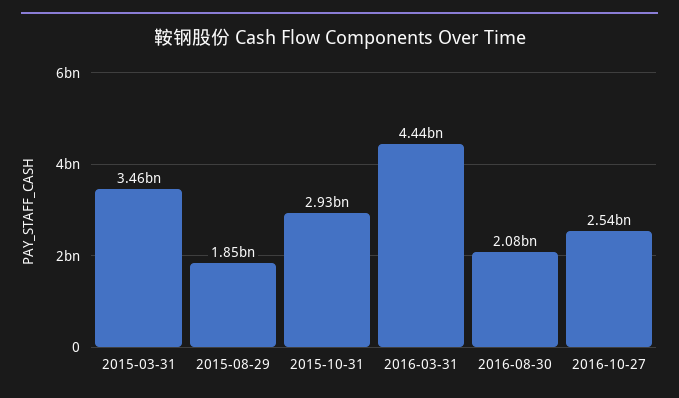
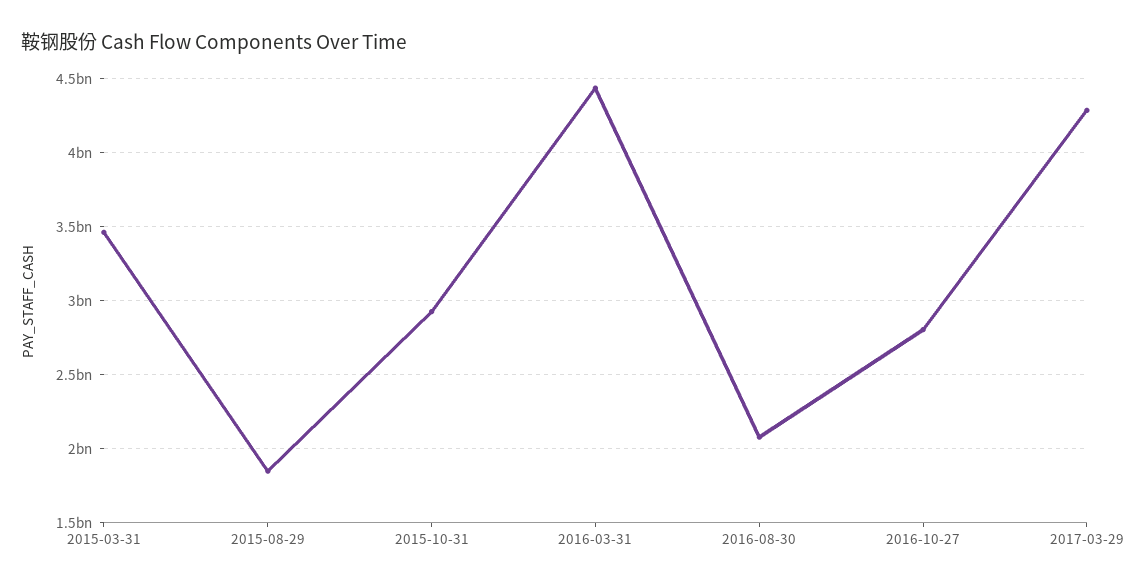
2016-10-27: 2540000000 -> 2800000000
2017-03-29: none -> 4300000000

